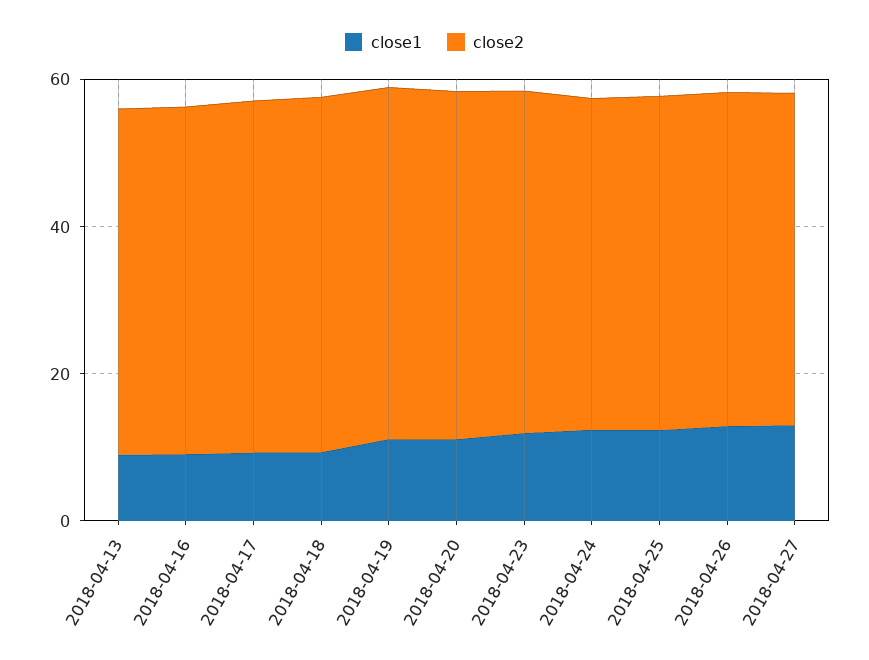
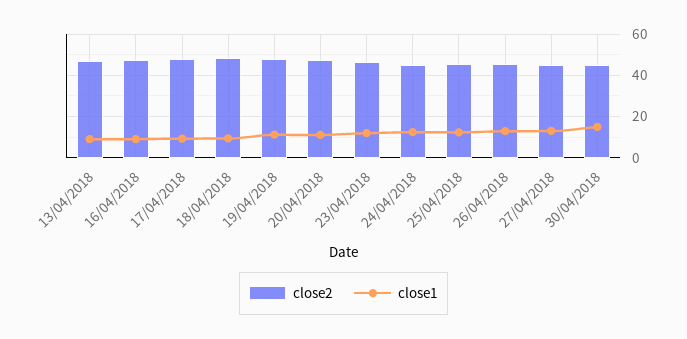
close2, 30/04/2018: none -> 45
close1, 30/04/2018: none -> 15

